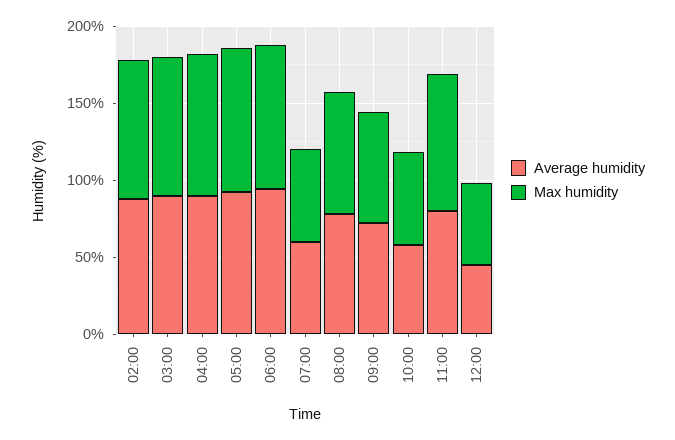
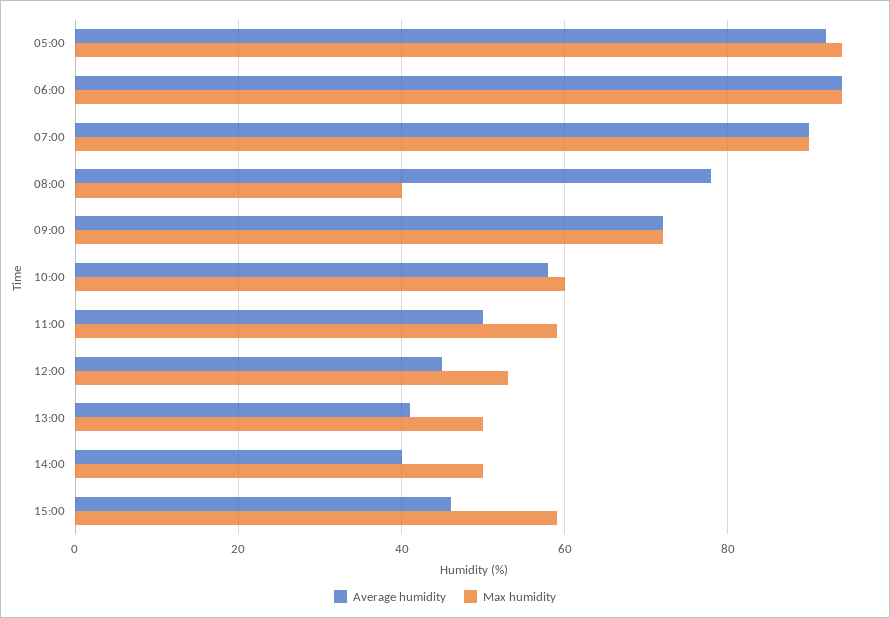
Average humidity, 02:00: 90 -> none
Max humidity, 02:00: 90 -> none
Average humidity, 03:00: 90 -> none
Max humidity, 03:00: 90 -> none
Average humidity, 04:00: 90 -> none
Max humidity, 04:00: 90 -> none
Average humidity, 07:00: 60 -> 90
Max humidity, 07:00: 60 -> 90
Max humidity, 08:00: 80 -> 40
Average humidity, 11:00: 80 -> 50
Max humidity, 11:00: 90 -> 60
Average humidity, 13:00: none -> 40
Max humidity, 13:00: none -> 50
Average humidity, 14:00: none -> 40
Max humidity, 14:00: none -> 50
Average humidity, 15:00: none -> 45
Max humidity, 15:00: none -> 60

